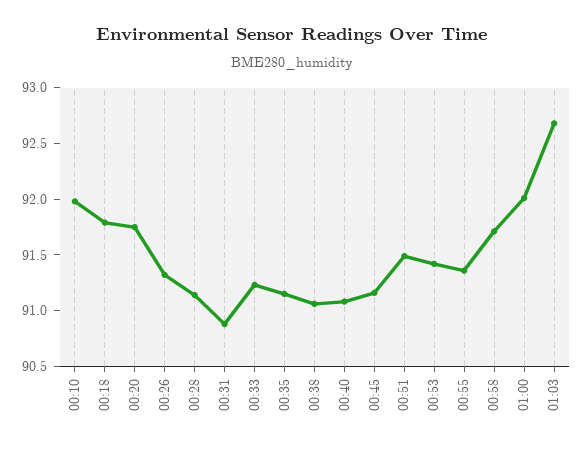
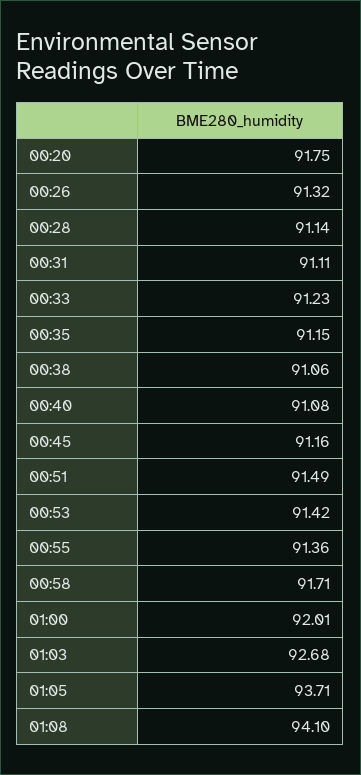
00:10: 92 -> none
00:18: 91.8 -> none
00:31: 90.9 -> 91.11
01:05: none -> 93.71
01:08: none -> 94.1

